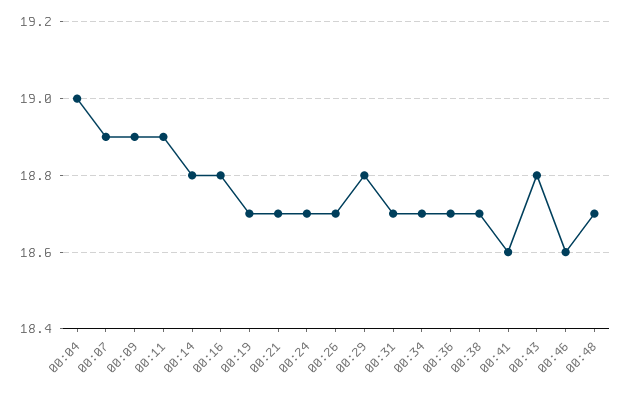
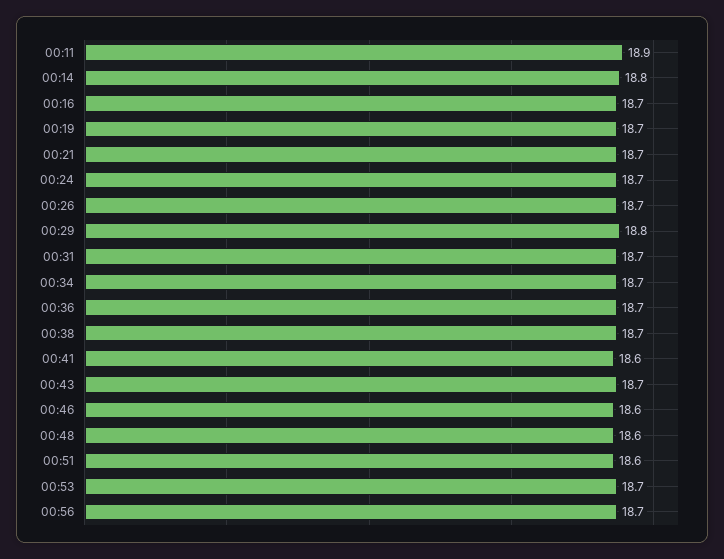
00:04: 19 -> none
00:07: 18.9 -> none
00:09: 18.9 -> none
00:16: 18.8 -> 18.7
00:43: 18.8 -> 18.7
00:48: 18.7 -> 18.6
00:51: none -> 18.6
00:53: none -> 18.7
00:56: none -> 18.7

